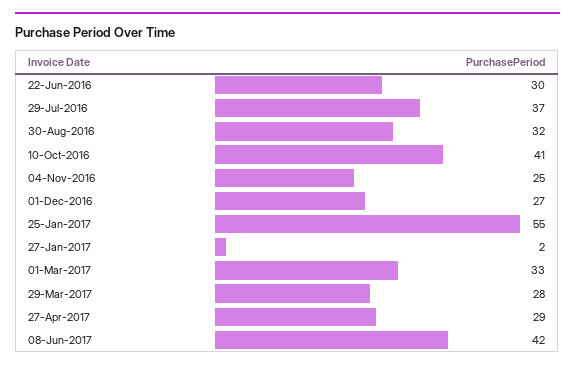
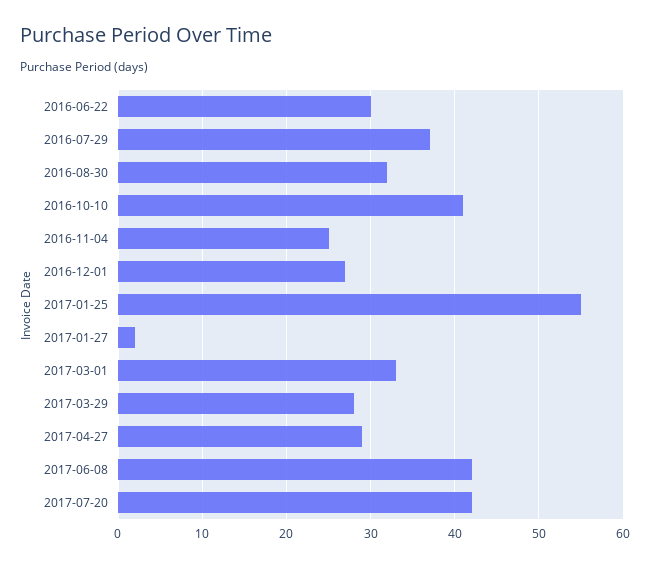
2017-07-20: none -> 42

